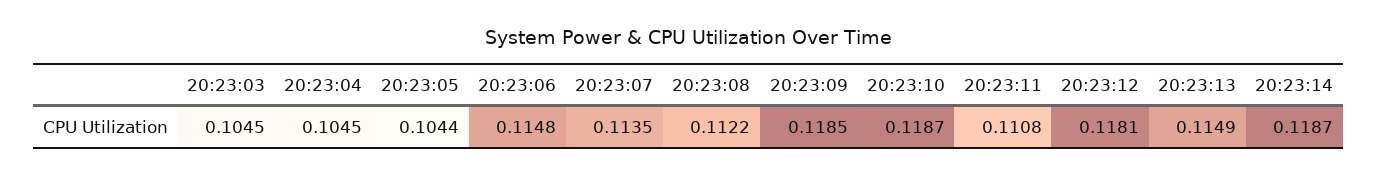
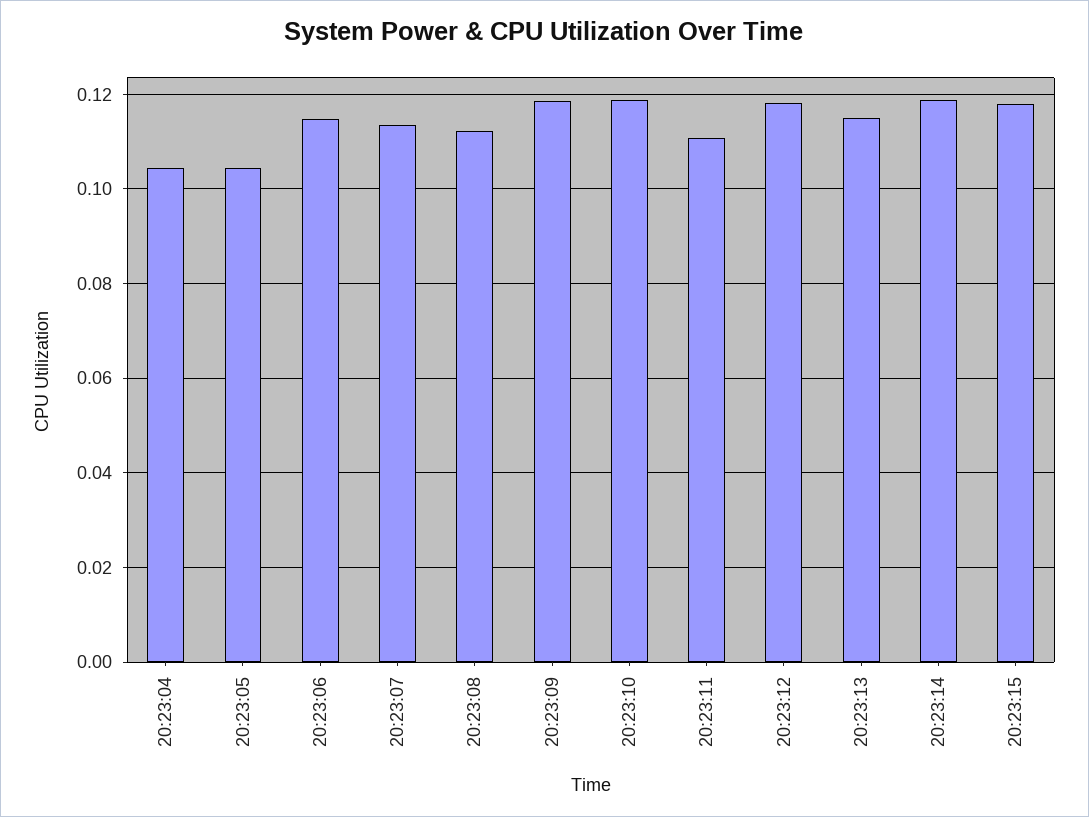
20:23:03: 0.1045 -> none
20:23:15: none -> 0.118

